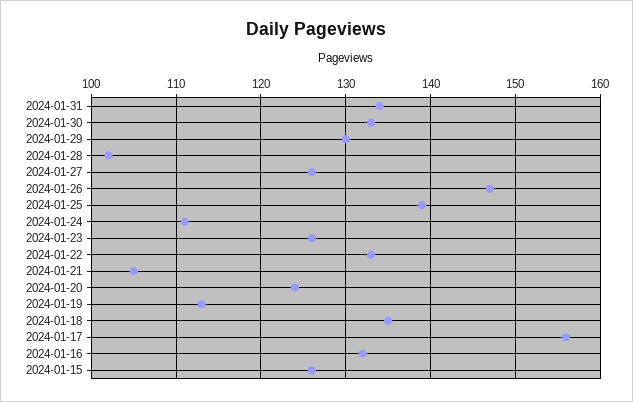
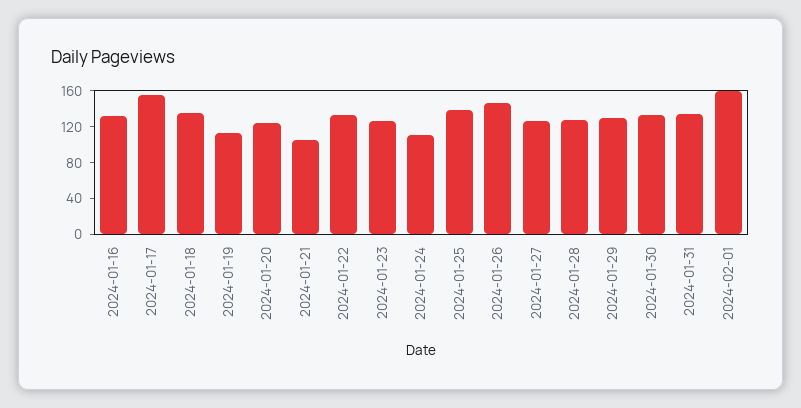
2024-01-28: 102 -> 130
2024-01-15: 126 -> none
2024-02-01: none -> 160

